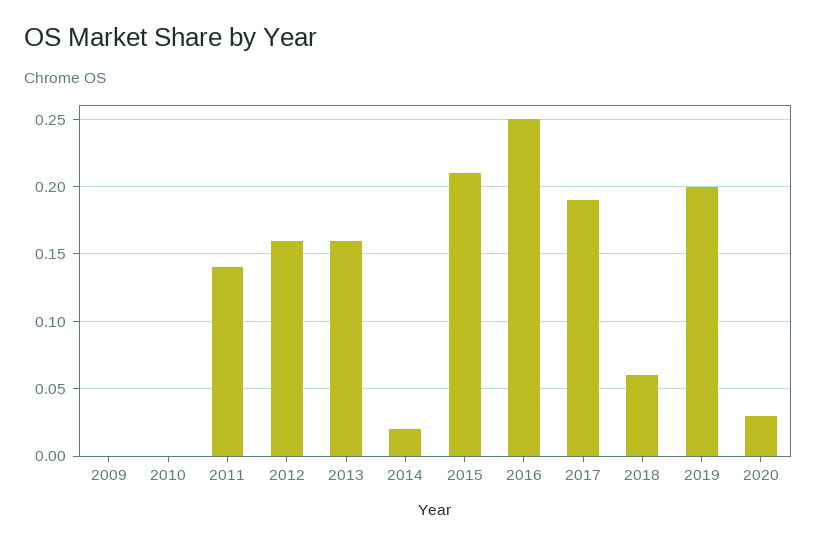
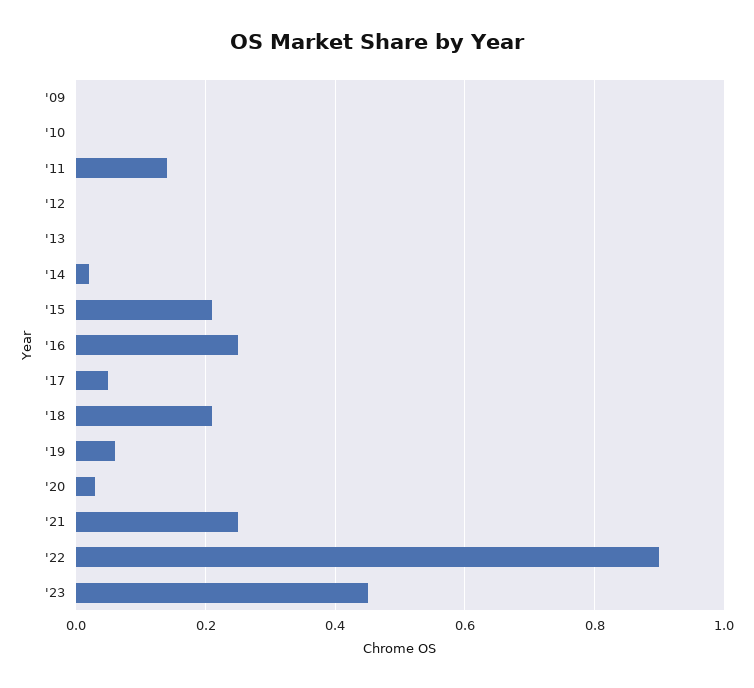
2012: 0.16 -> 0
2013: 0.16 -> 0
2017: 0.19 -> 0.05
2018: 0.06 -> 0.2
2019: 0.2 -> 0.05
'21: none -> 0.25
'22: none -> 0.9
'23: none -> 0.45

